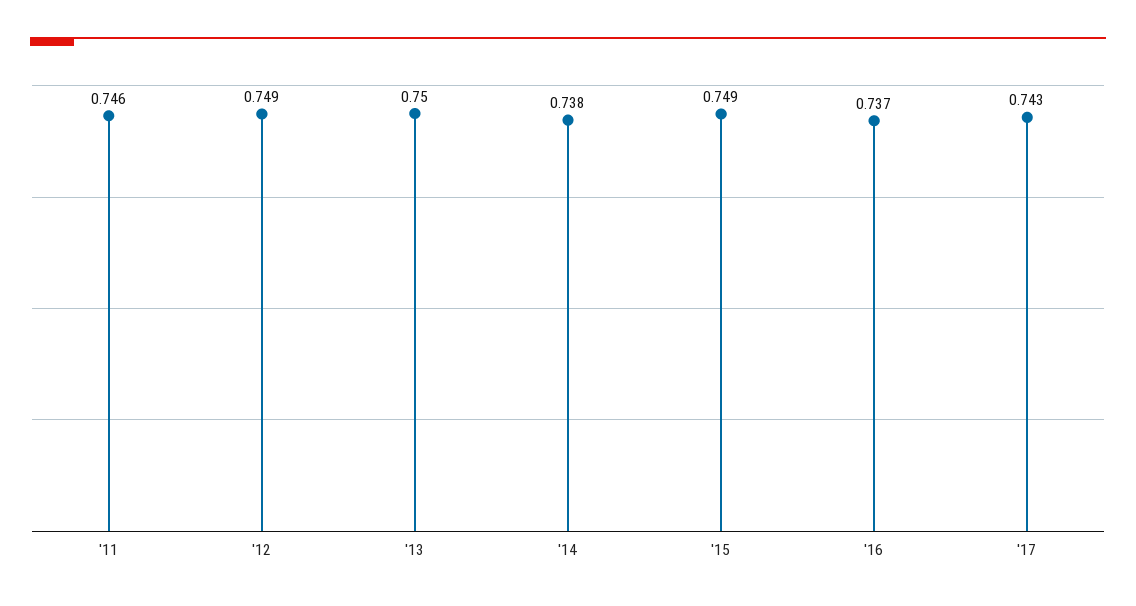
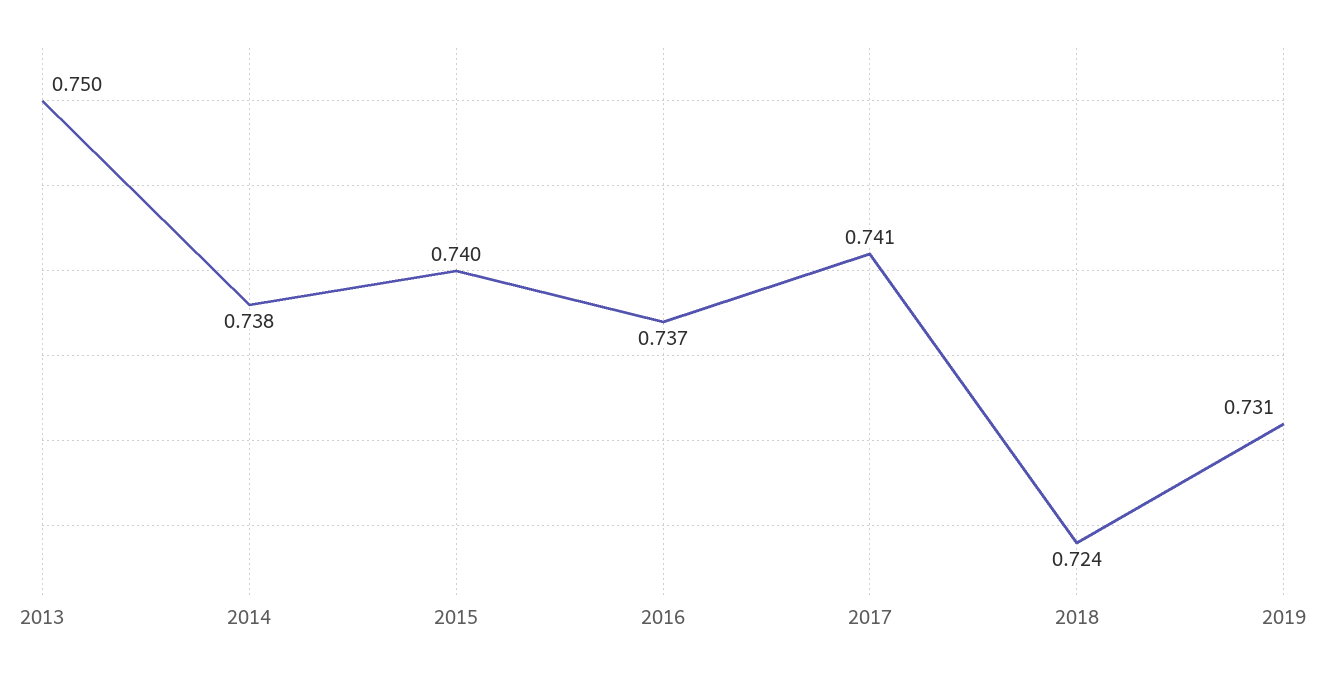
'11: 0.746 -> none
'12: 0.749 -> none
'15: 0.749 -> 0.74
'17: 0.743 -> 0.741
2018: none -> 0.724
2019: none -> 0.731

